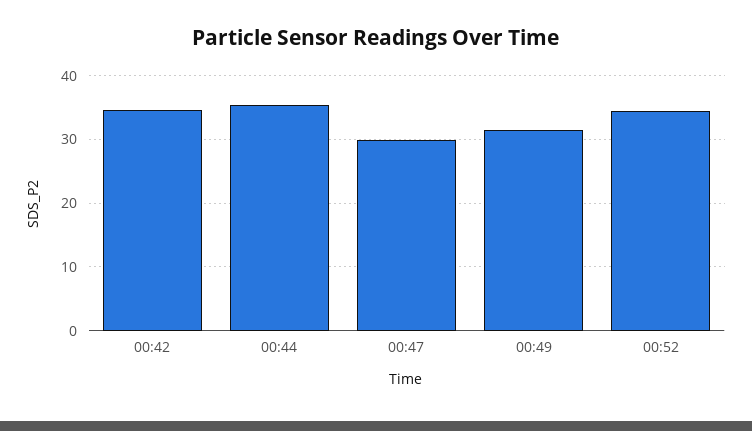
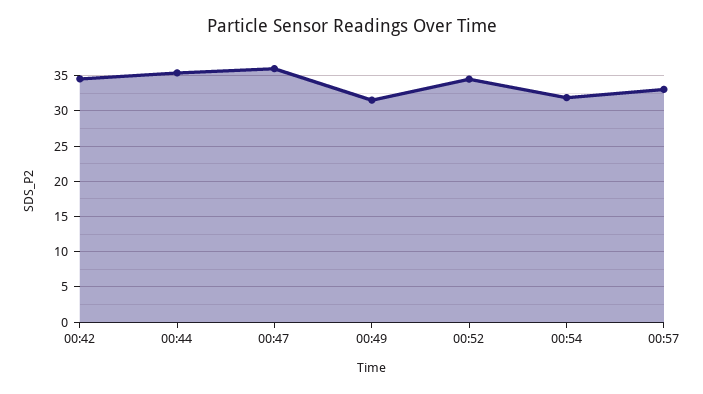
00:47: 30 -> 36
00:54: none -> 32
00:57: none -> 33

